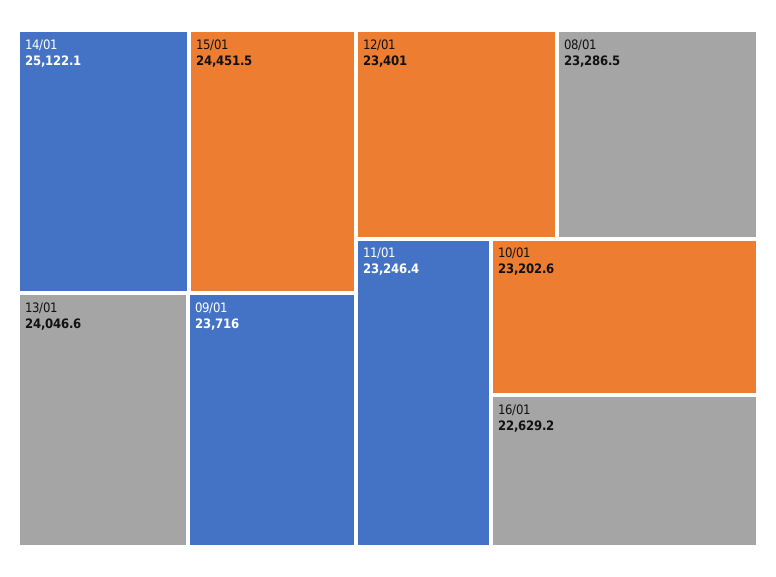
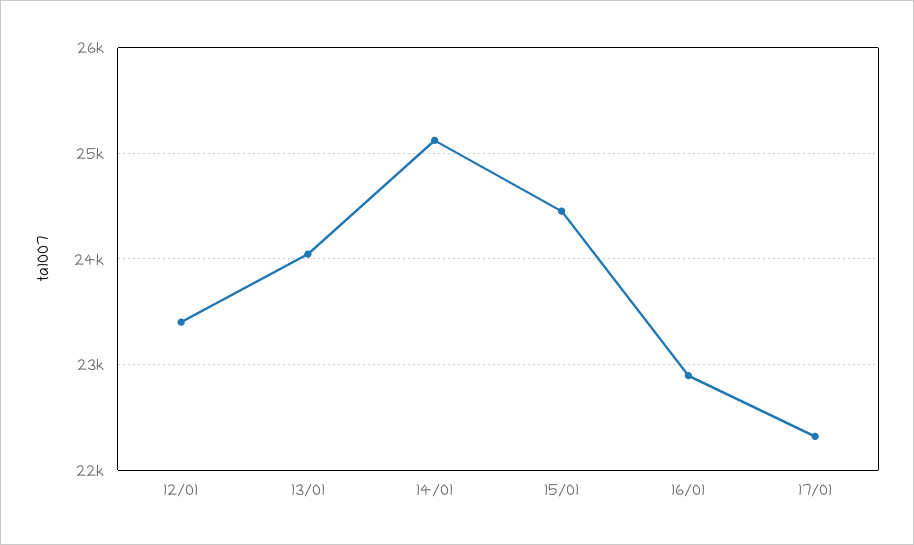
09/01: 23716 -> none
08/01: 23286.5 -> none
11/01: 23246.4 -> none
10/01: 23202.6 -> none
16/01: 22629.2 -> 22900
17/01: none -> 22300

